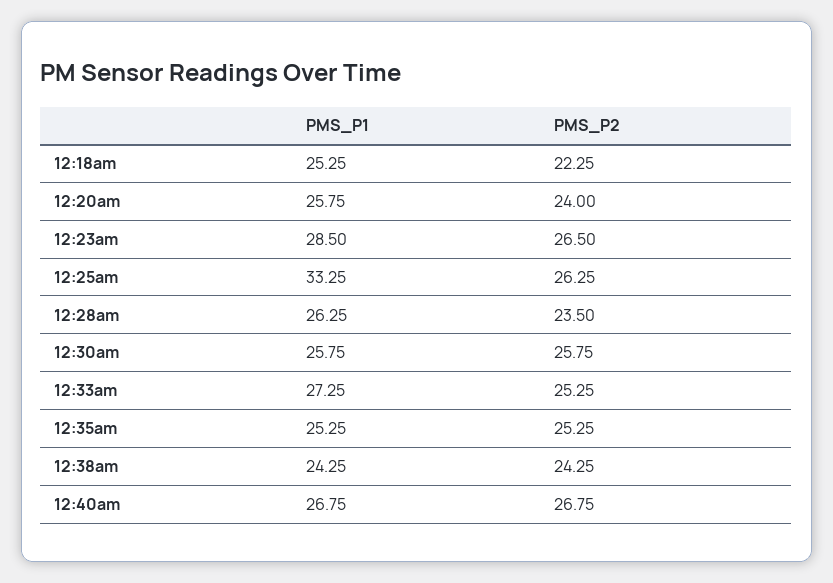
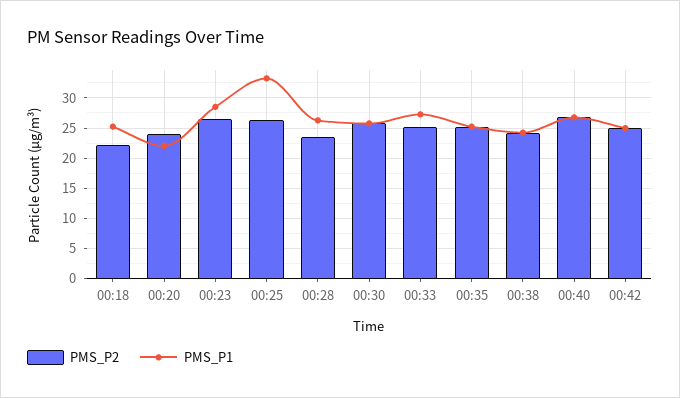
PMS_P1, 12:20am: 25.75 -> 22
PMS_P2, 00:42: none -> 25
PMS_P1, 00:42: none -> 25

